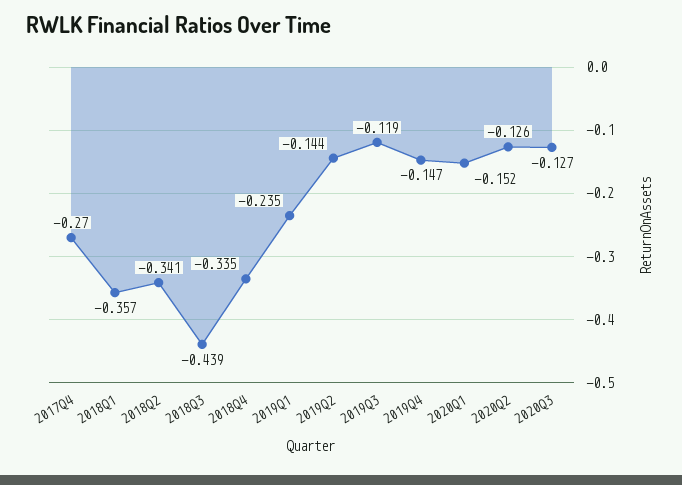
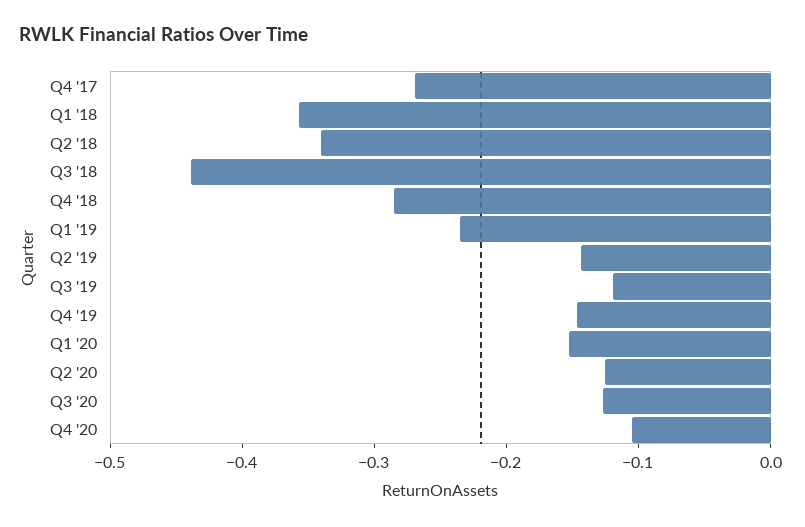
2018Q4: -0.335 -> -0.28
Q4 '20: none -> -0.1

